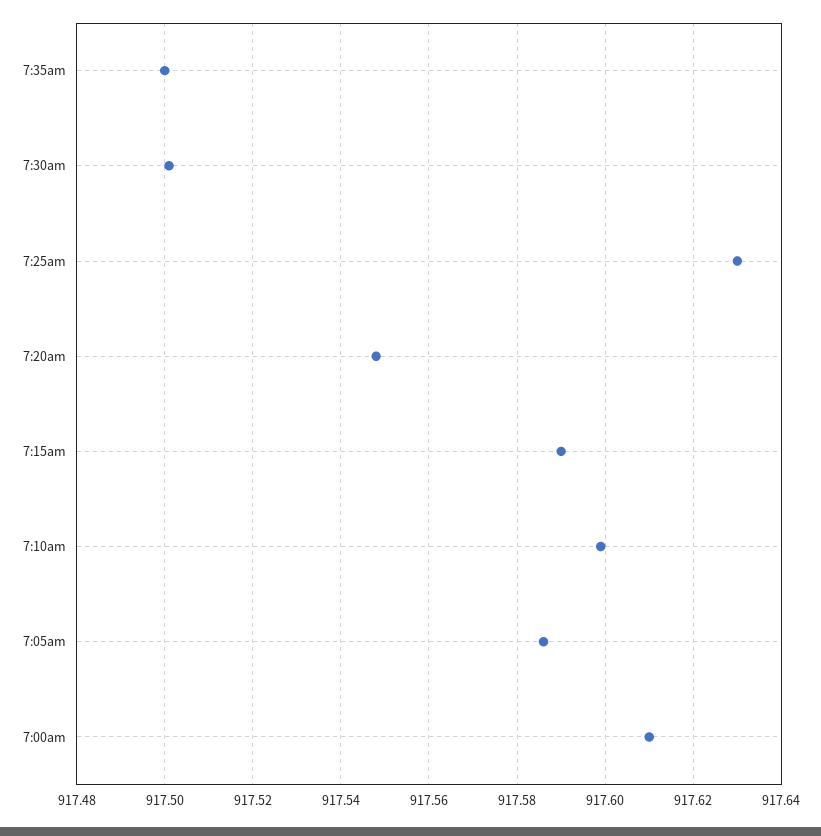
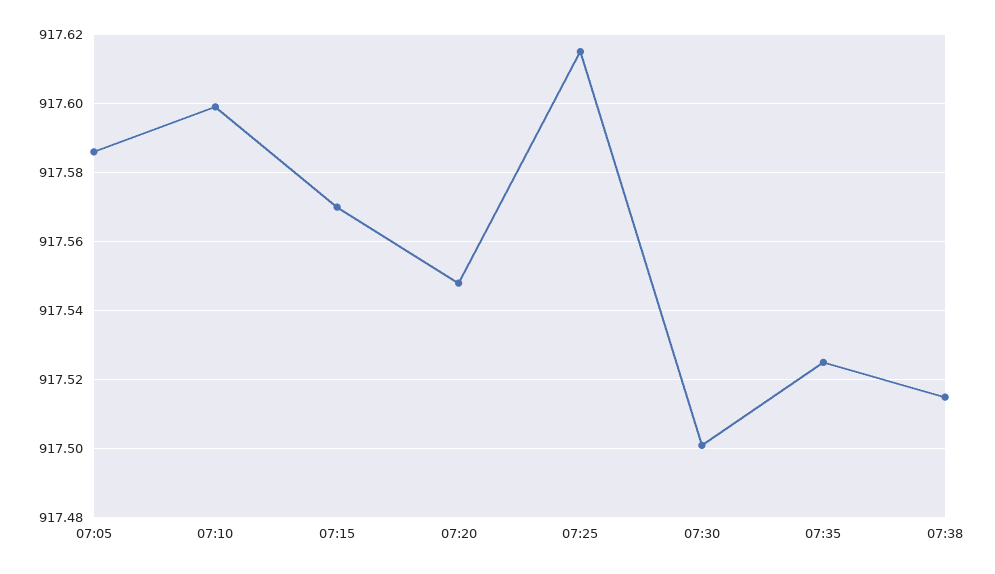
7:35am: 917.5 -> 917.525
7:25am: 917.63 -> 917.615
7:15am: 917.59 -> 917.57
7:00am: 917.61 -> none
07:38: none -> 917.515

